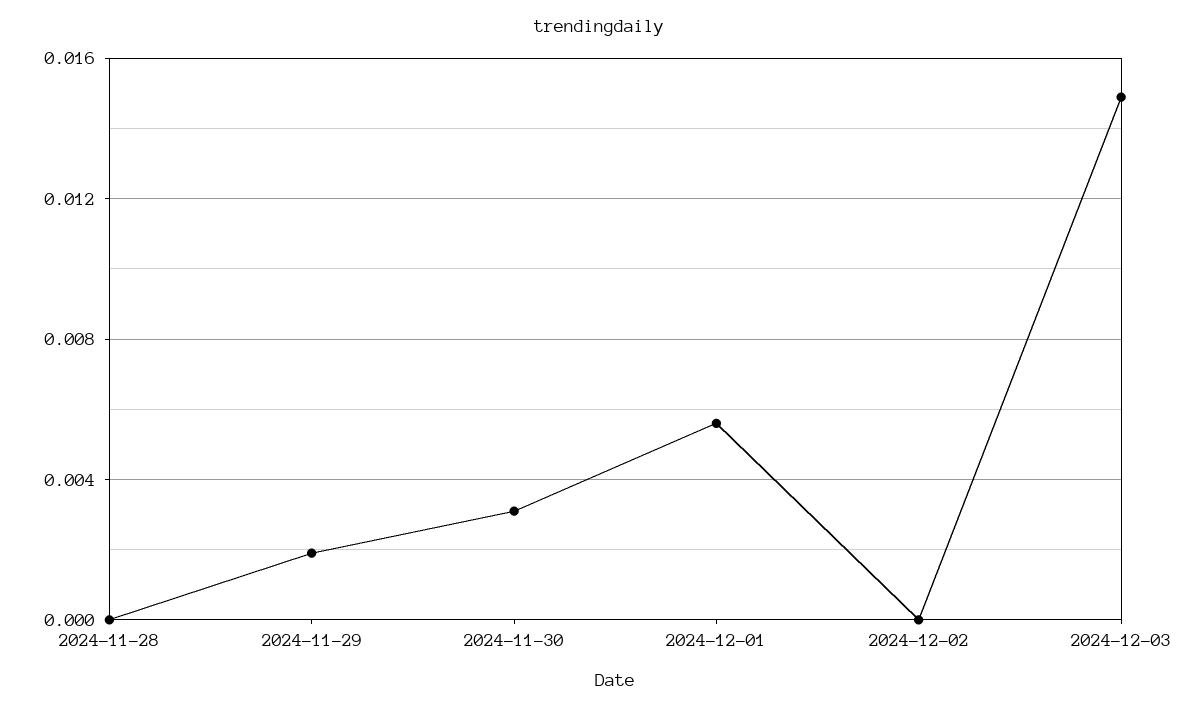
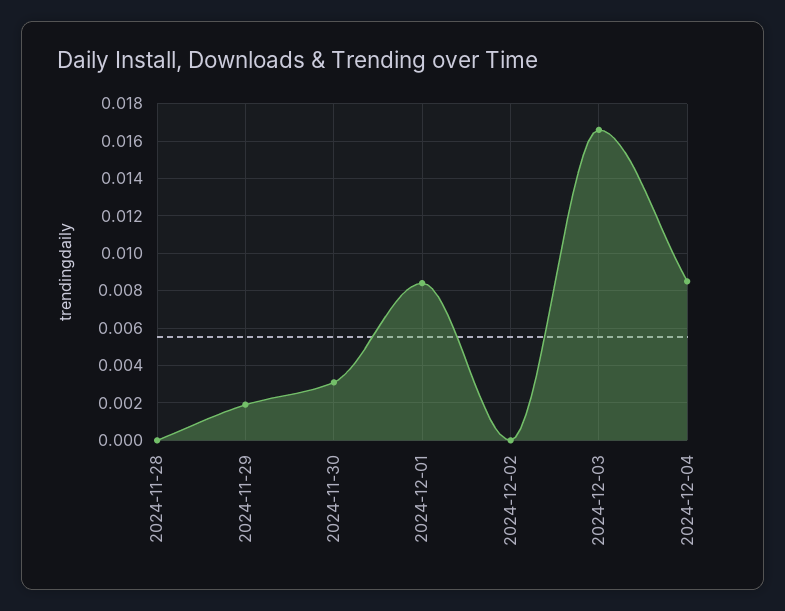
2024-12-01: 0.0055 -> 0.0085
2024-12-03: 0.015 -> 0.0165
2024-12-04: none -> 0.0085

